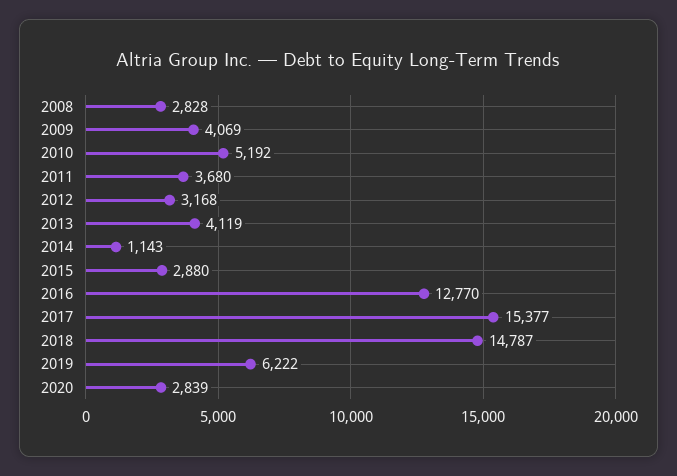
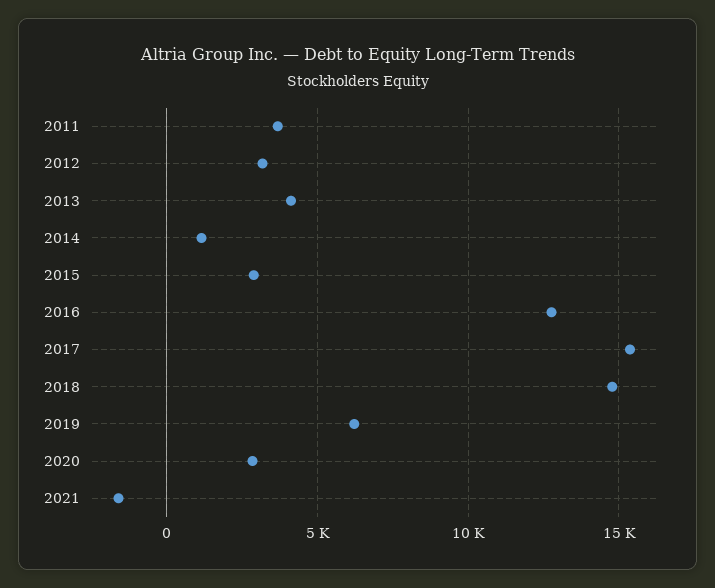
2008: 2828 -> none
2009: 4069 -> none
2010: 5192 -> none
2021: none -> -1500

